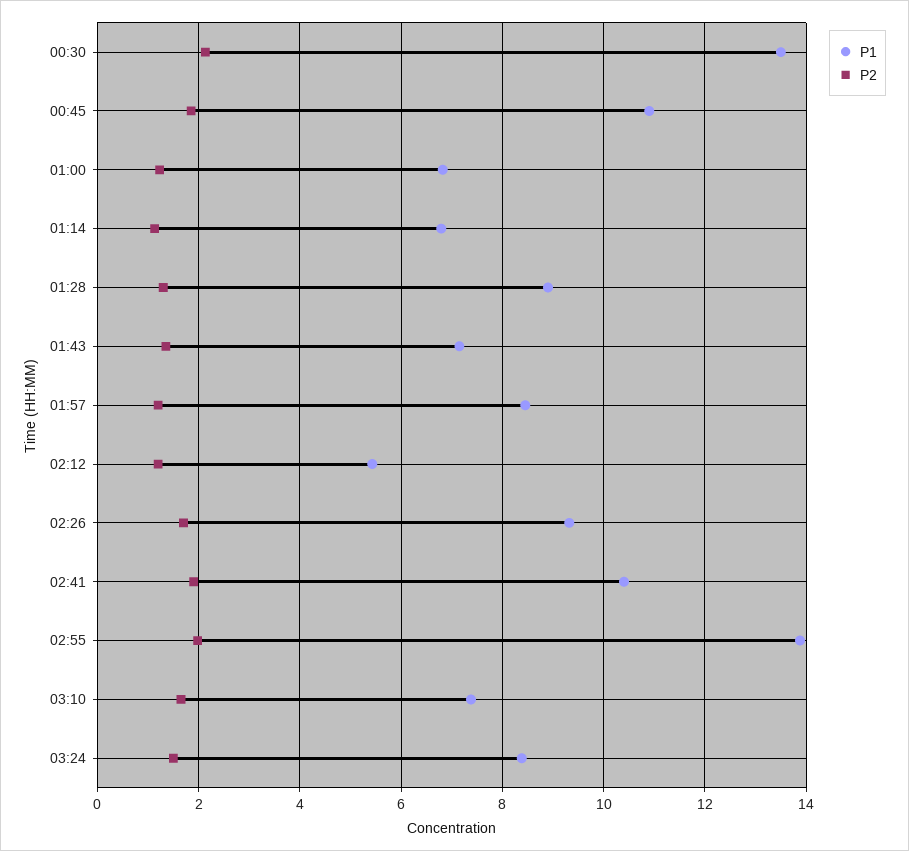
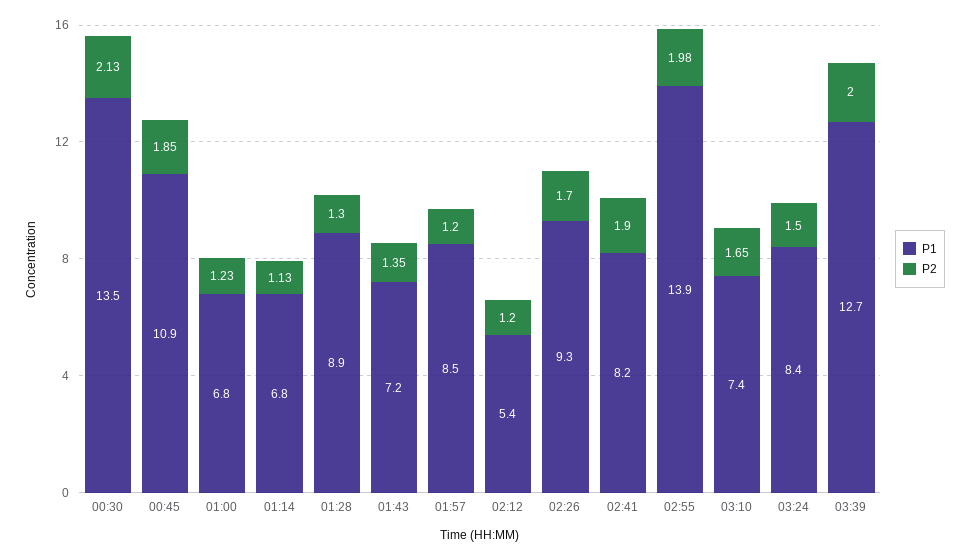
P1, 02:41: 10.4 -> 8.2
P1, 03:39: none -> 12.7
P2, 03:39: none -> 2

